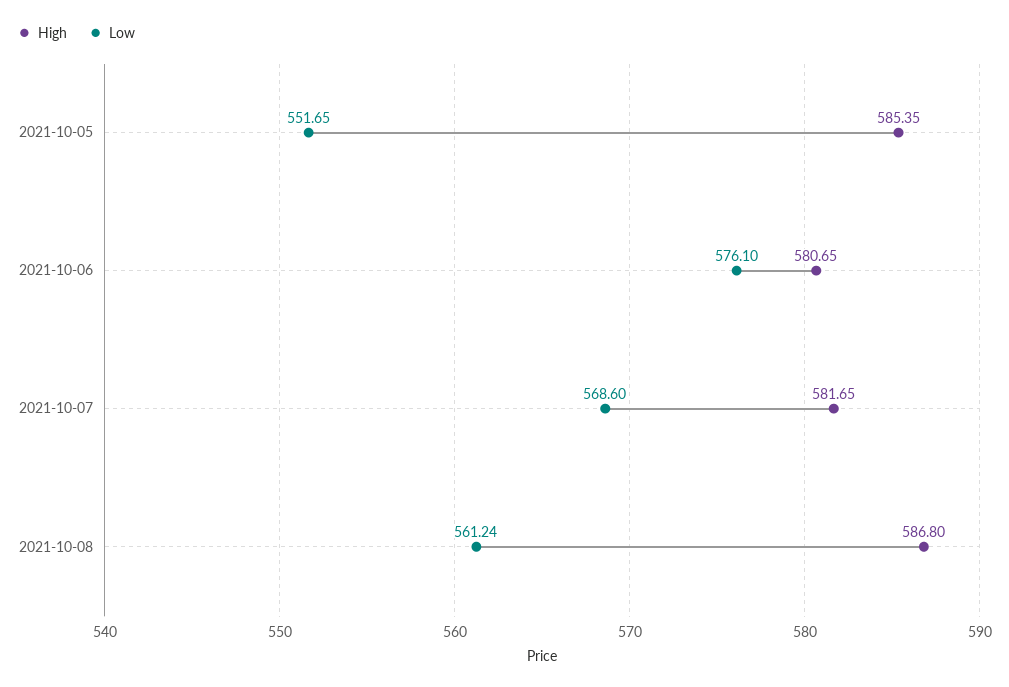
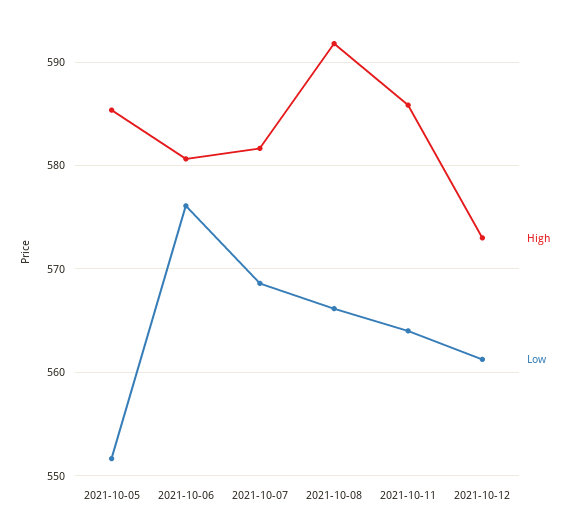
High, 2021-10-08: 586.8 -> 592
Low, 2021-10-08: 561.24 -> 566
High, 2021-10-11: none -> 586
Low, 2021-10-11: none -> 564
High, 2021-10-12: none -> 573
Low, 2021-10-12: none -> 561

